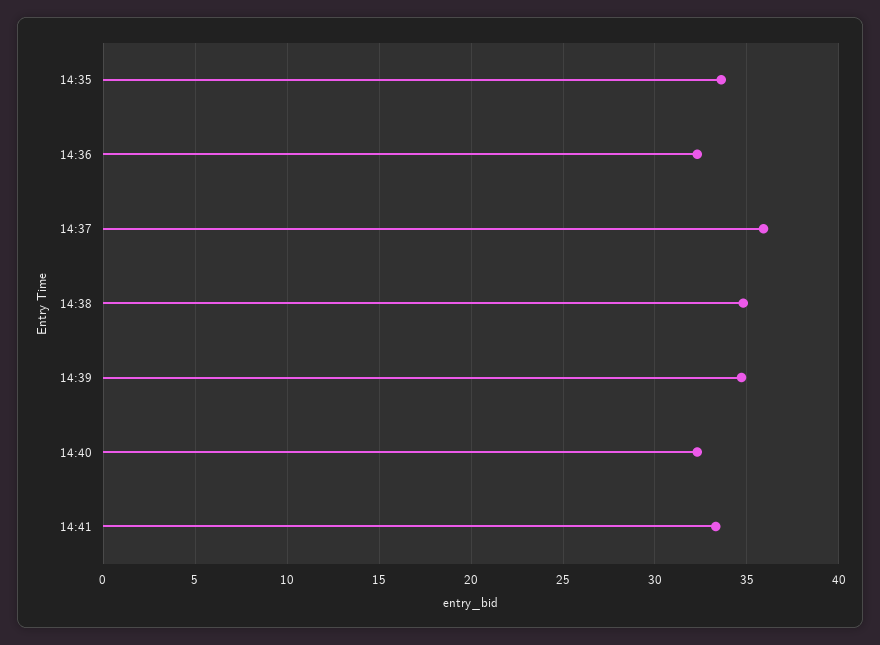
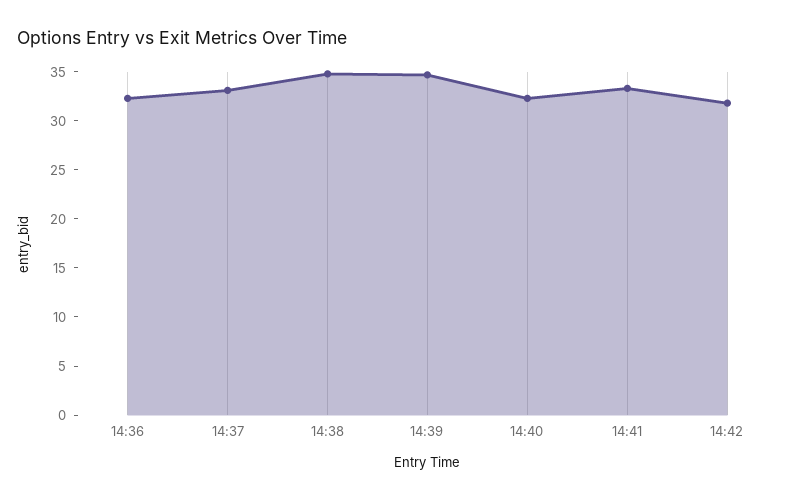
14:35: 33.5 -> none
14:37: 36 -> 33
14:42: none -> 32

